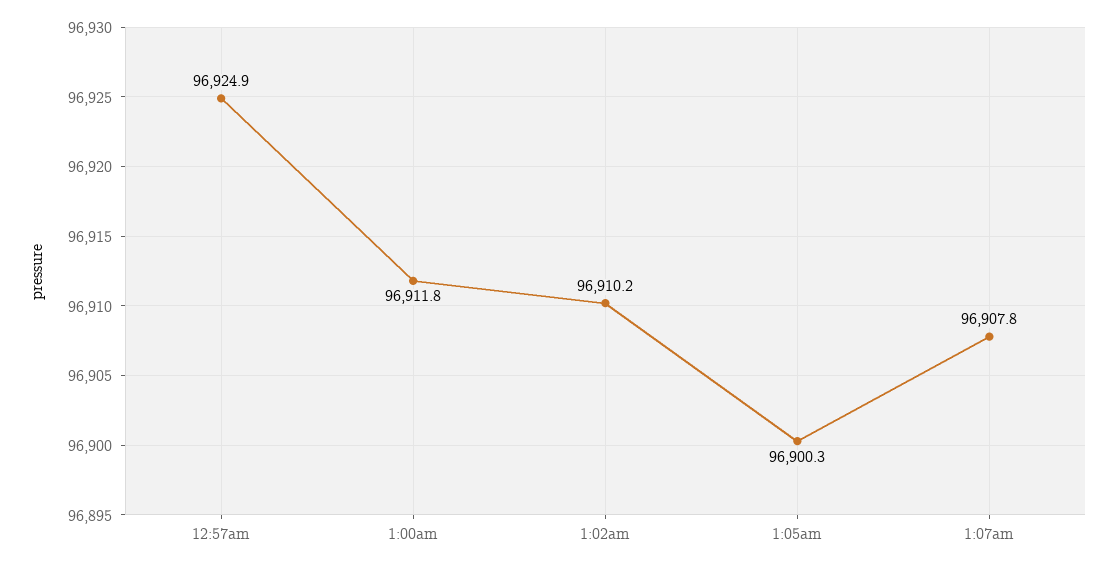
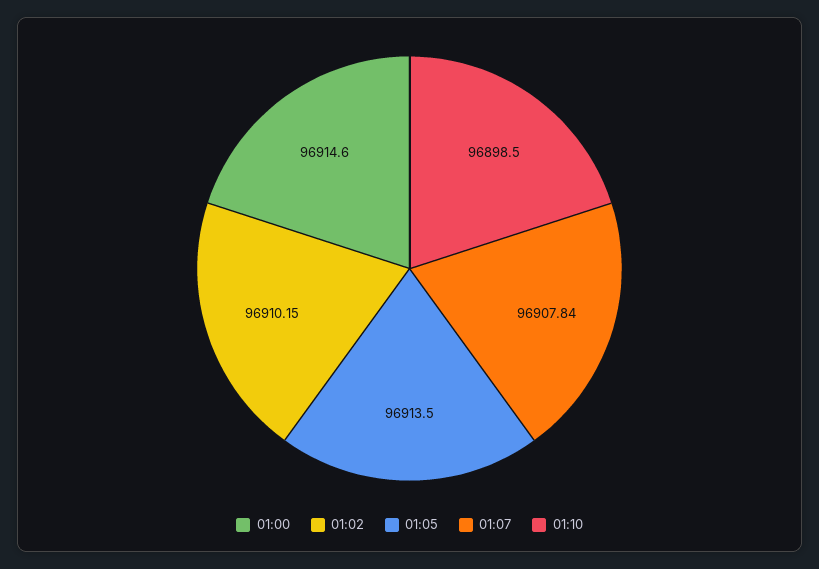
12:57am: 96924.9 -> none
1:00am: 96911.8 -> 96914.6
1:05am: 96900.3 -> 96913.5
01:10: none -> 96898.5

